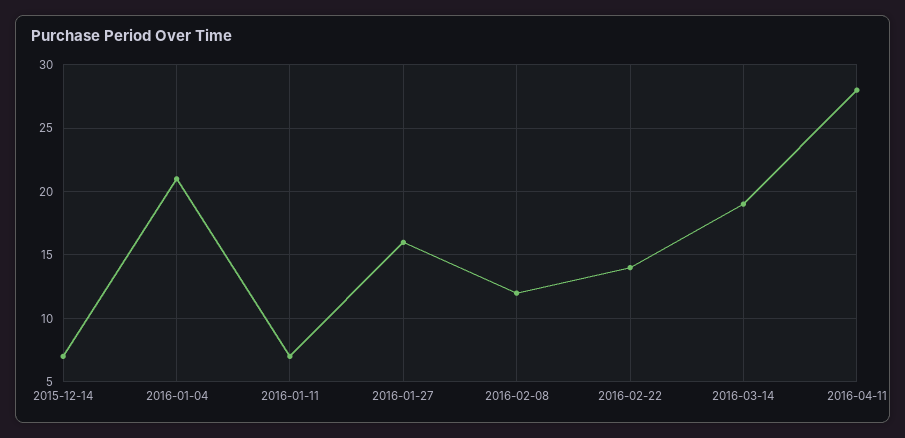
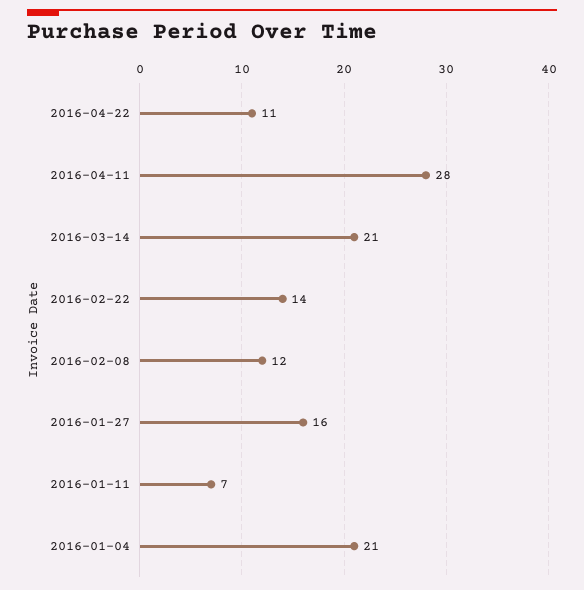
2015-12-14: 7 -> none
2016-03-14: 19 -> 21
2016-04-22: none -> 11

